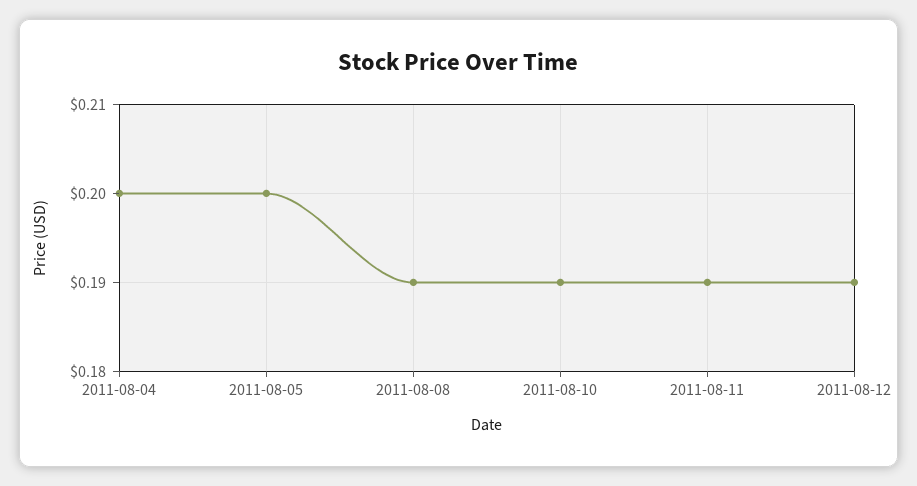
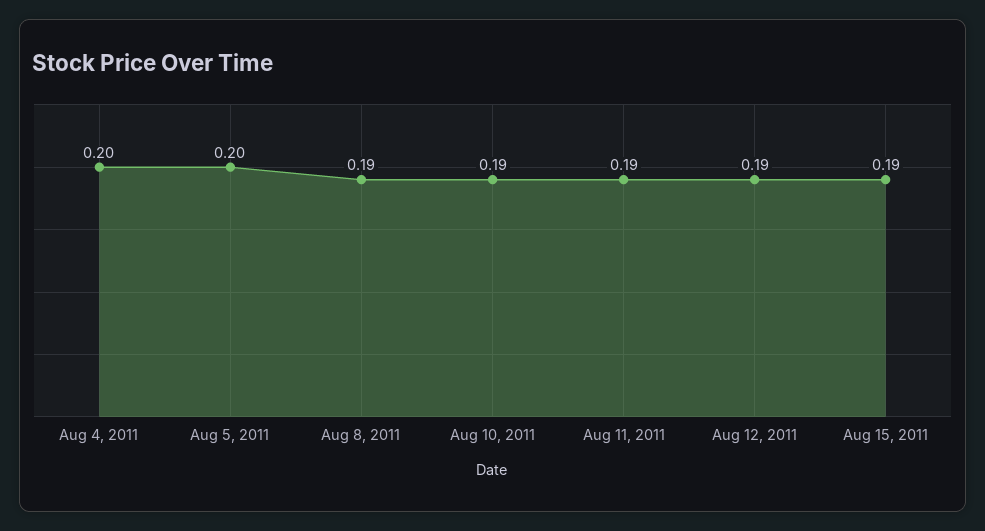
Aug 15, 2011: none -> 0.19

